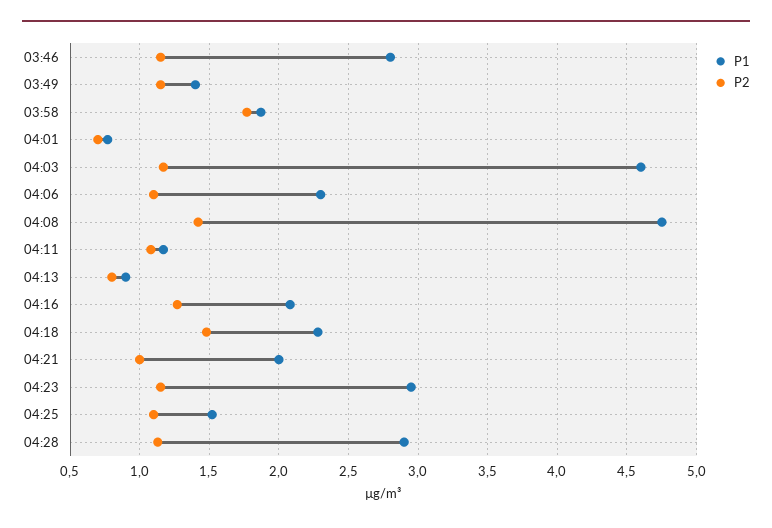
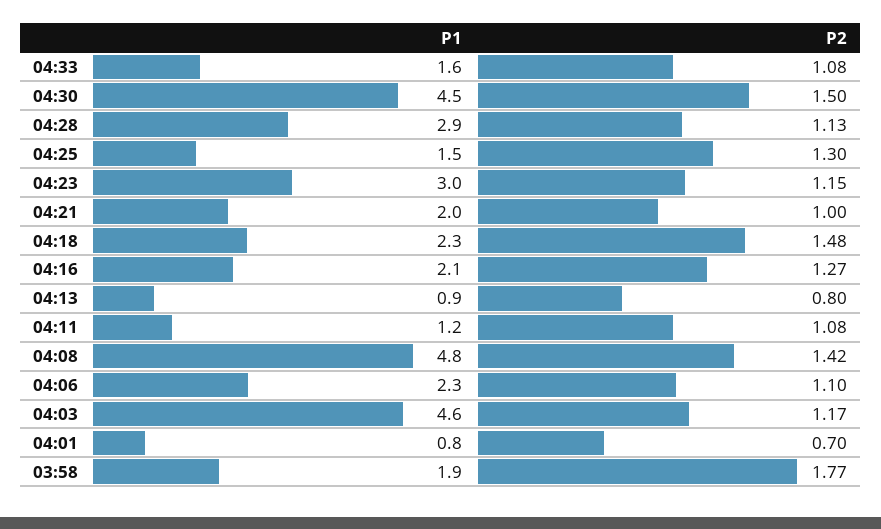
P1, 03:46: 2.8 -> none
P2, 03:46: 1.15 -> none
P1, 03:49: 1.4 -> none
P2, 03:49: 1.15 -> none
P2, 04:25: 1.1 -> 1.3
P1, 04:33: none -> 1.6
P2, 04:33: none -> 1.08
P1, 04:30: none -> 4.5
P2, 04:30: none -> 1.5

